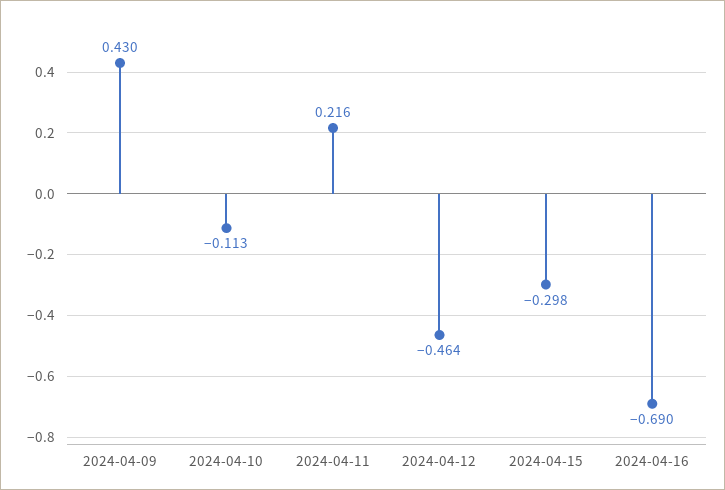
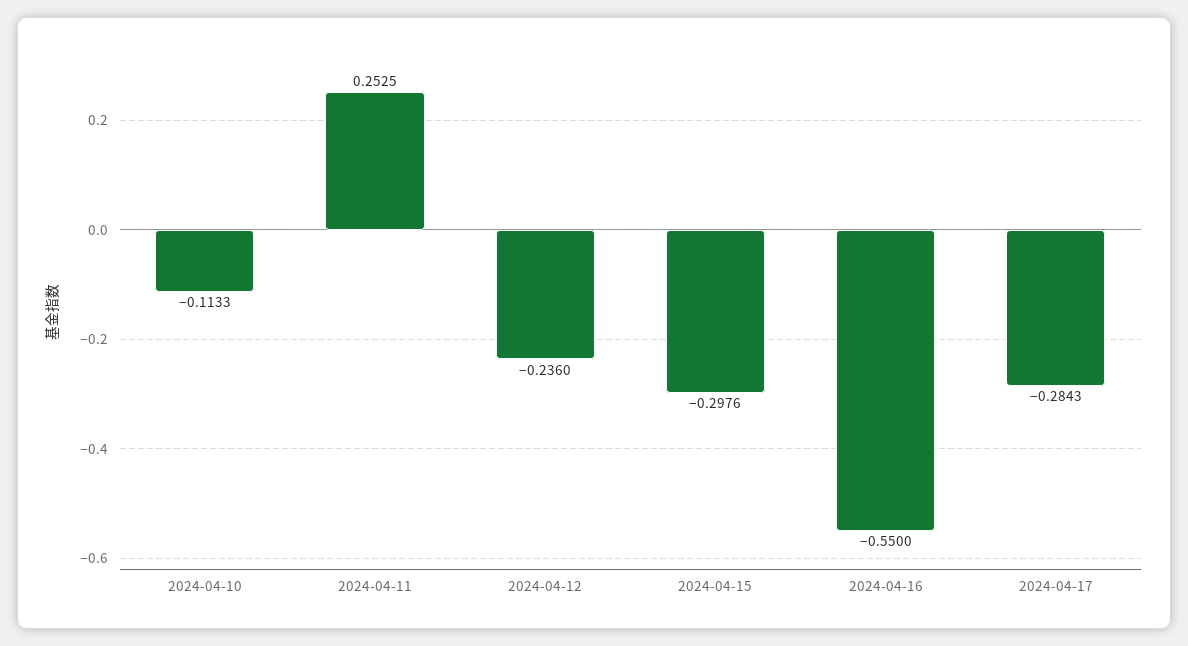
2024-04-09: 0.43 -> none
2024-04-11: 0.216 -> 0.2525
2024-04-12: -0.464 -> -0.236
2024-04-16: -0.69 -> -0.55
2024-04-17: none -> -0.2843

